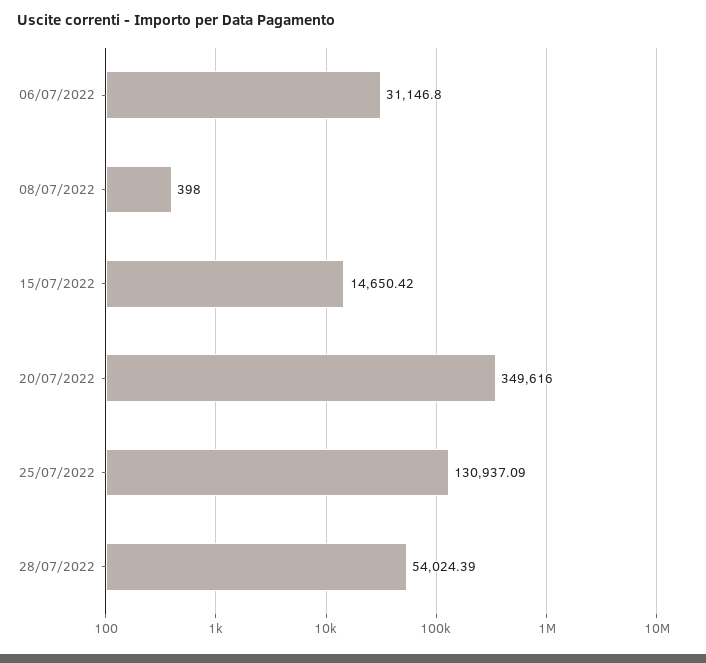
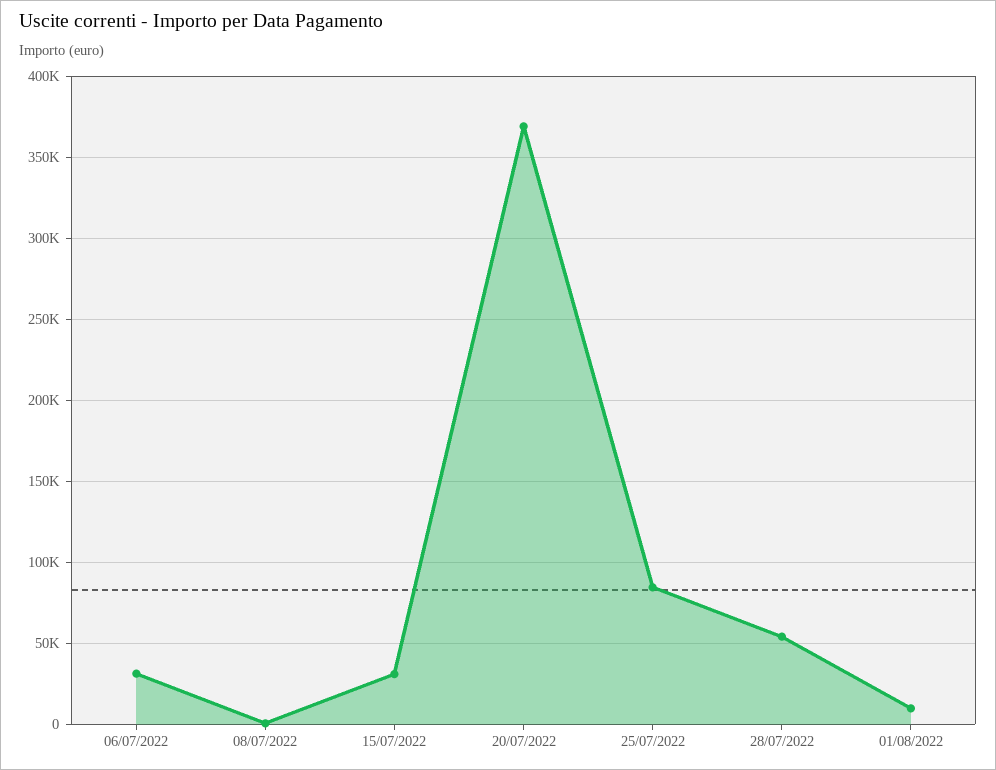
15/07/2022: 14650.42 -> 30000
20/07/2022: 349616 -> 370000
25/07/2022: 130937.09 -> 85000
01/08/2022: none -> 10000

